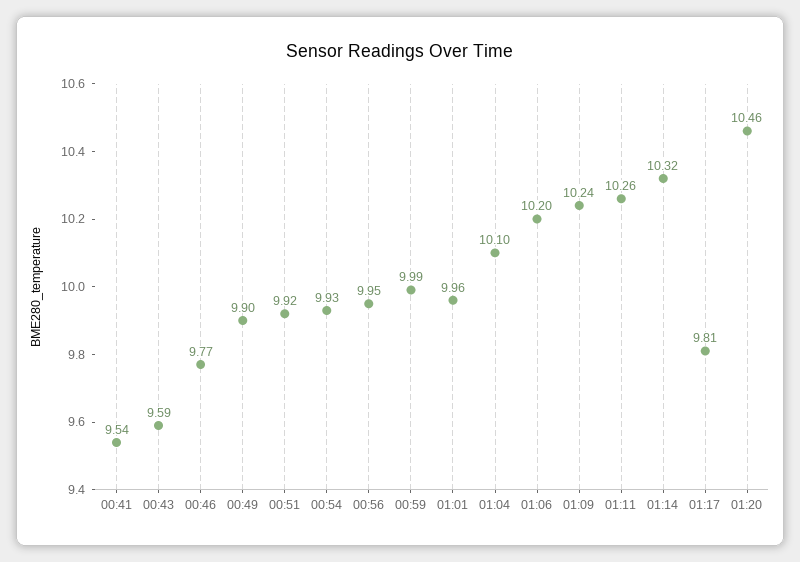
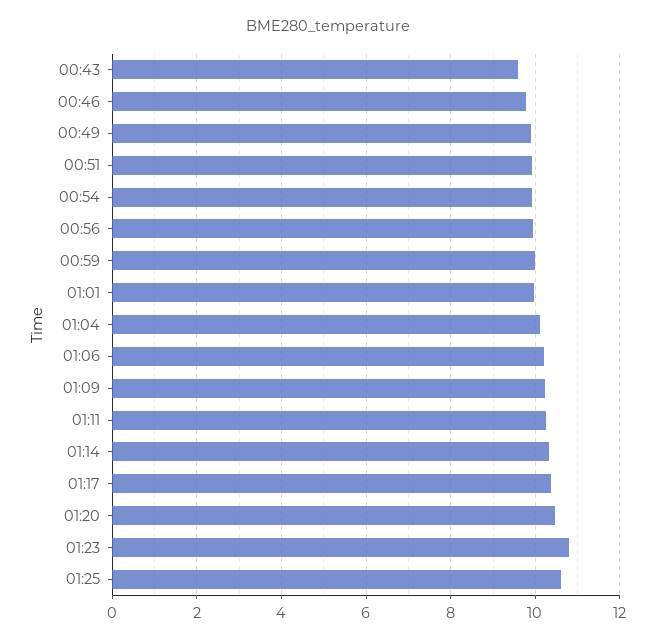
00:41: 9.54 -> none
01:17: 9.81 -> 10.4
01:23: none -> 10.8
01:25: none -> 10.6

